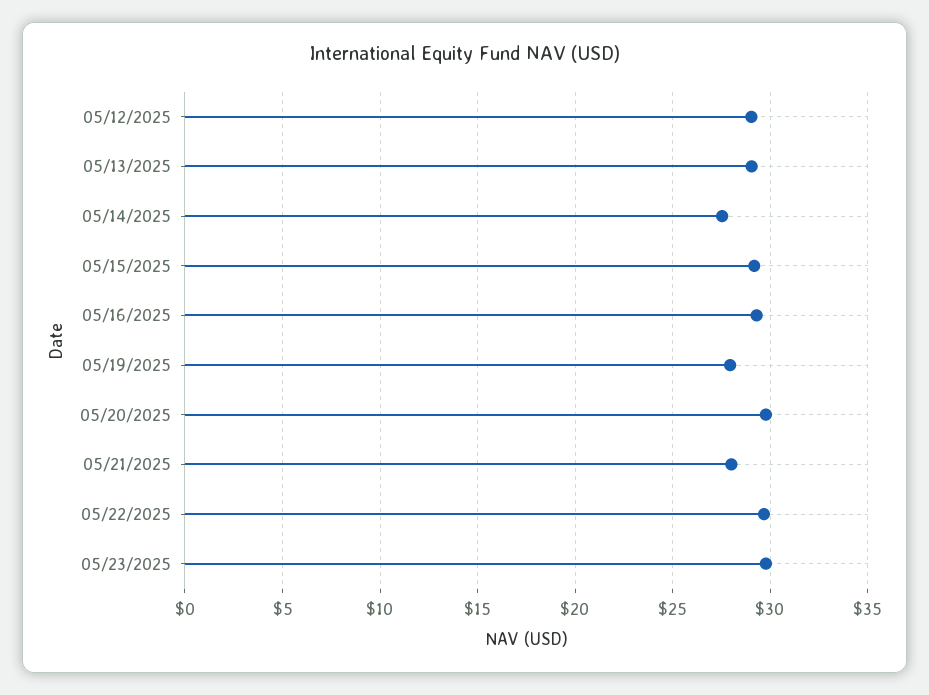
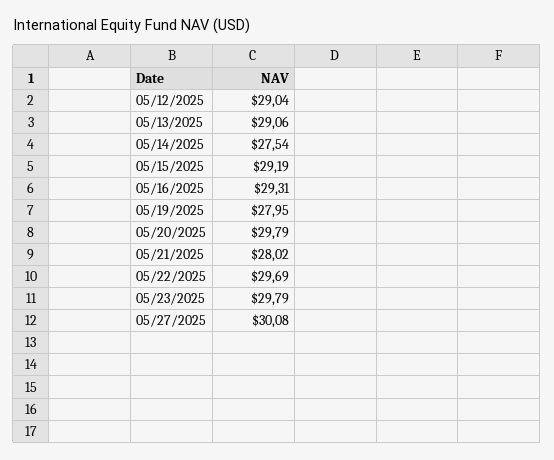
05/27/2025: none -> 30.08

